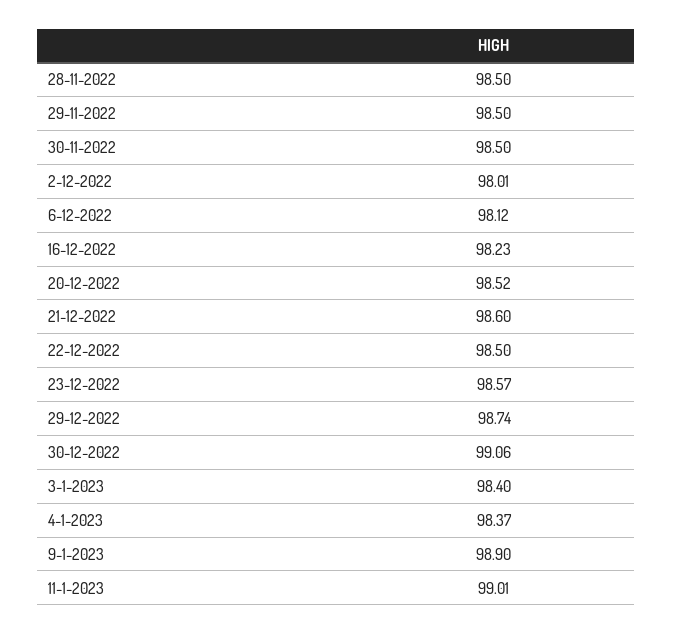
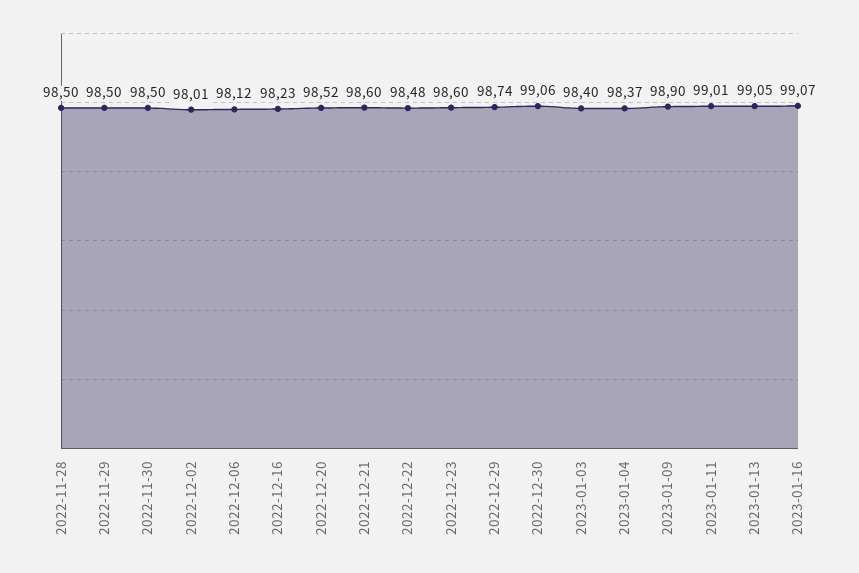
22-12-2022: 98.5 -> 98.48
23-12-2022: 98.57 -> 98.6
2023-01-13: none -> 99.05
2023-01-16: none -> 99.07

